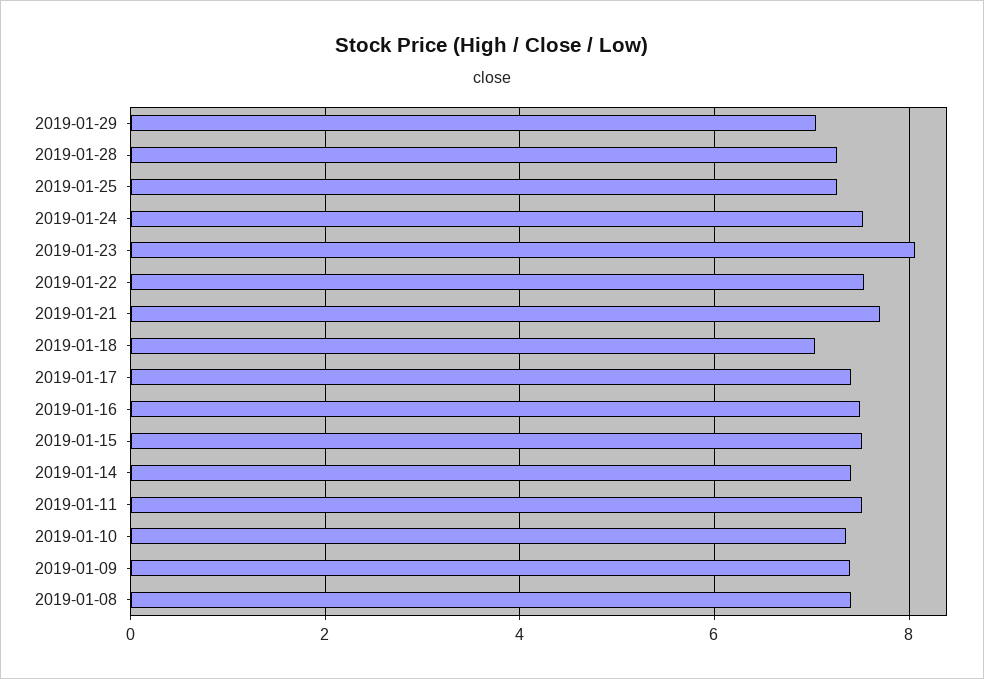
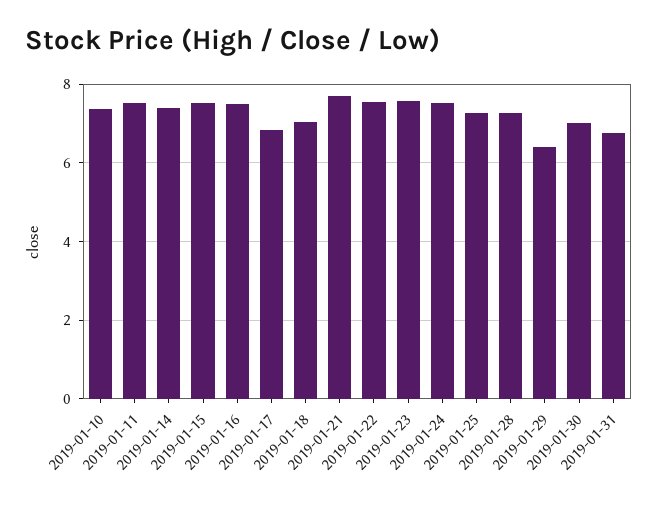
2019-01-29: 7 -> 6.4
2019-01-23: 8 -> 7.6
2019-01-17: 7.4 -> 6.8
2019-01-09: 7.4 -> none
2019-01-08: 7.4 -> none
2019-01-30: none -> 7
2019-01-31: none -> 6.8

